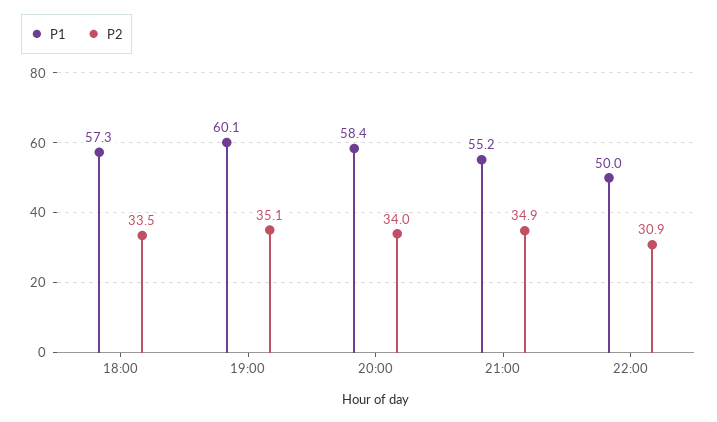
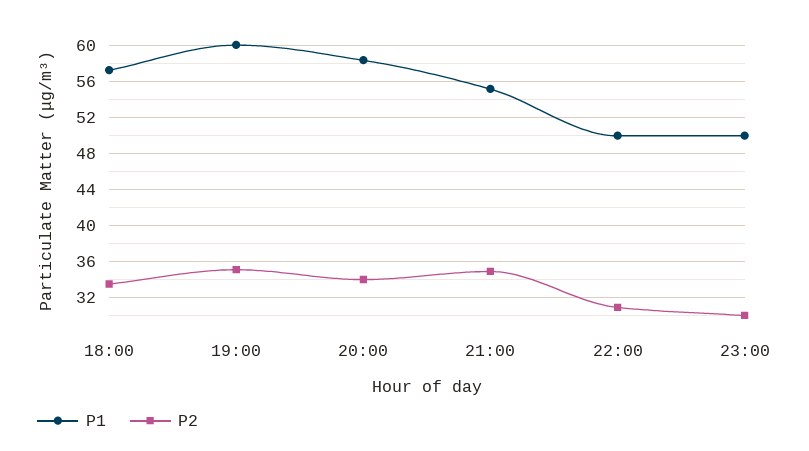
P1, 23:00: none -> 50
P2, 23:00: none -> 30

